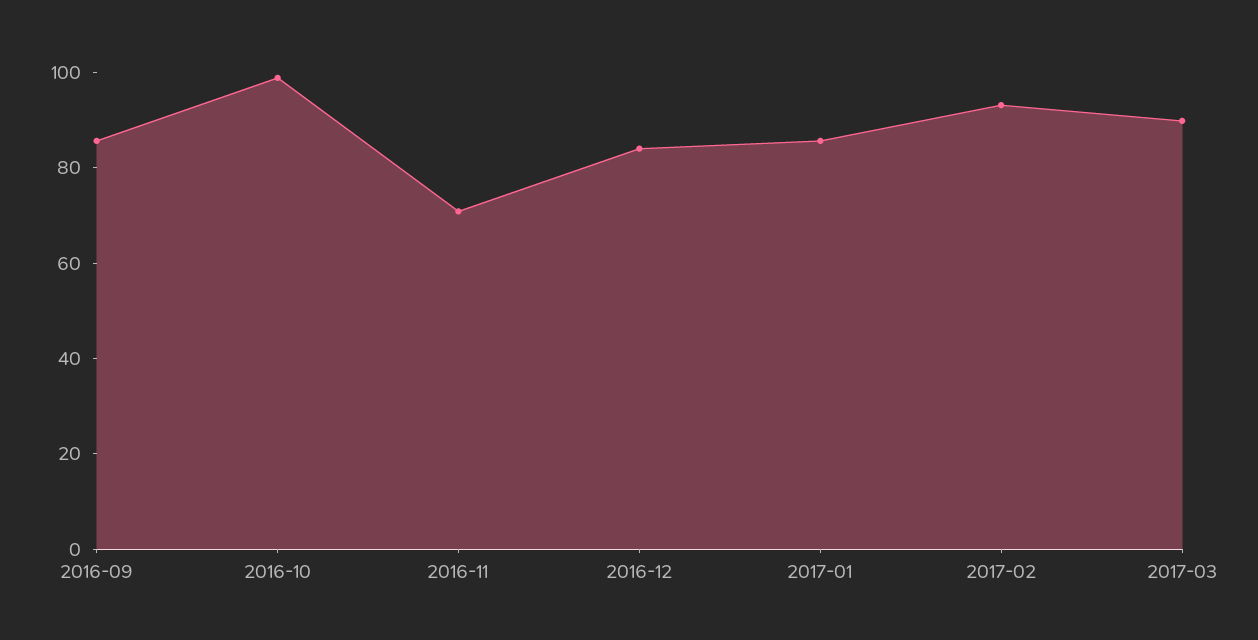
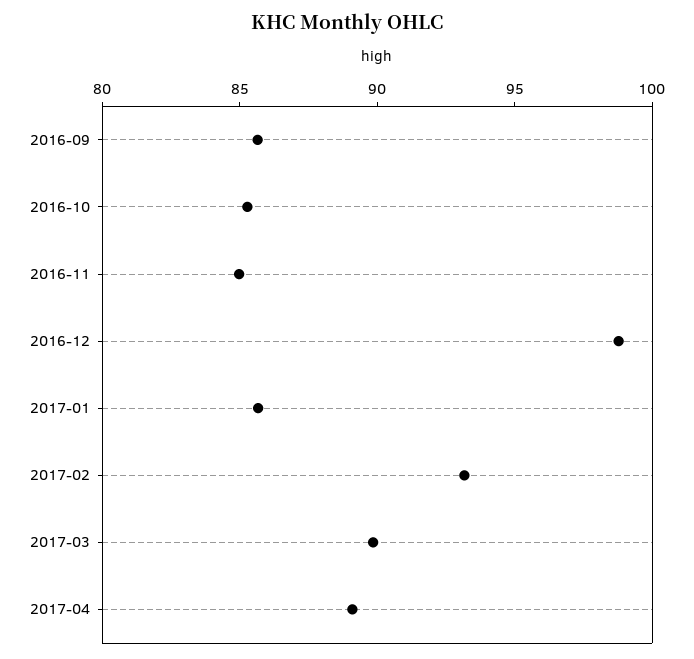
2016-10: 100 -> 85
2016-11: 70 -> 85
2016-12: 85 -> 99
2017-04: none -> 89

